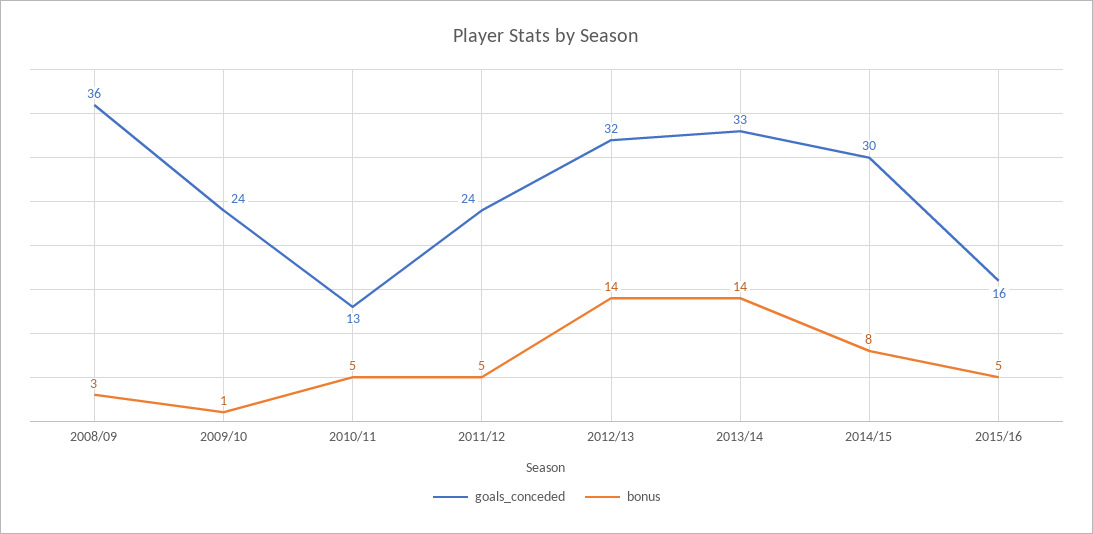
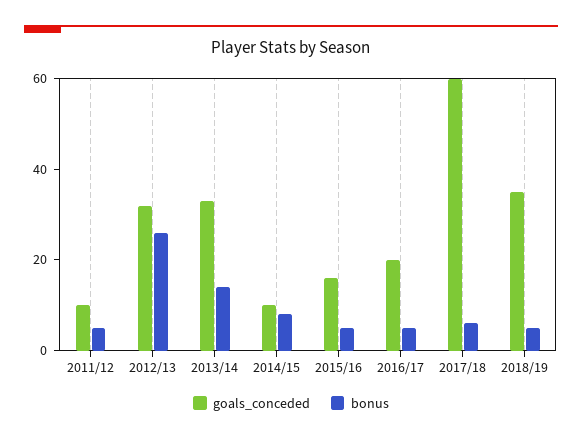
goals_conceded, 2008/09: 36 -> none
bonus, 2008/09: 3 -> none
goals_conceded, 2009/10: 24 -> none
bonus, 2009/10: 1 -> none
goals_conceded, 2010/11: 13 -> none
bonus, 2010/11: 5 -> none
goals_conceded, 2011/12: 24 -> 10
bonus, 2012/13: 14 -> 25
goals_conceded, 2014/15: 30 -> 10
goals_conceded, 2016/17: none -> 20
bonus, 2016/17: none -> 5
goals_conceded, 2017/18: none -> 60
bonus, 2017/18: none -> 5
goals_conceded, 2018/19: none -> 35
bonus, 2018/19: none -> 5

